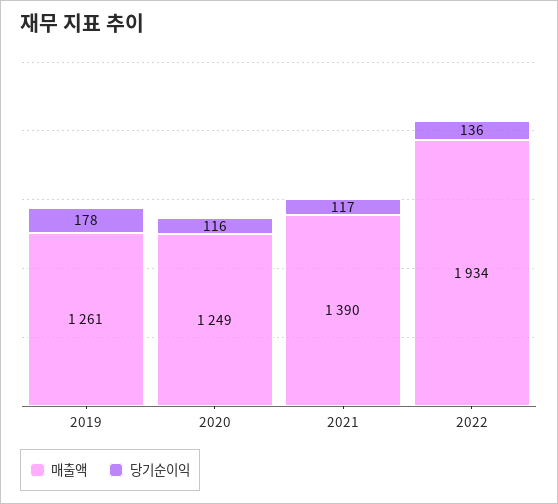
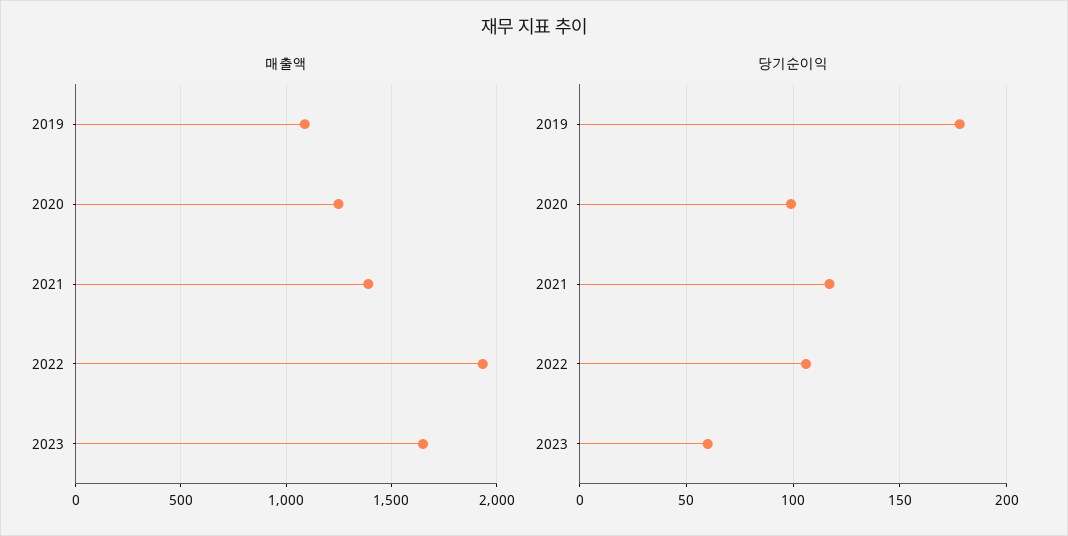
매출액, 2019: 1261 -> 1100
당기순이익, 2020: 116 -> 100
당기순이익, 2022: 136 -> 105
매출액, 2023: none -> 1650
당기순이익, 2023: none -> 60

